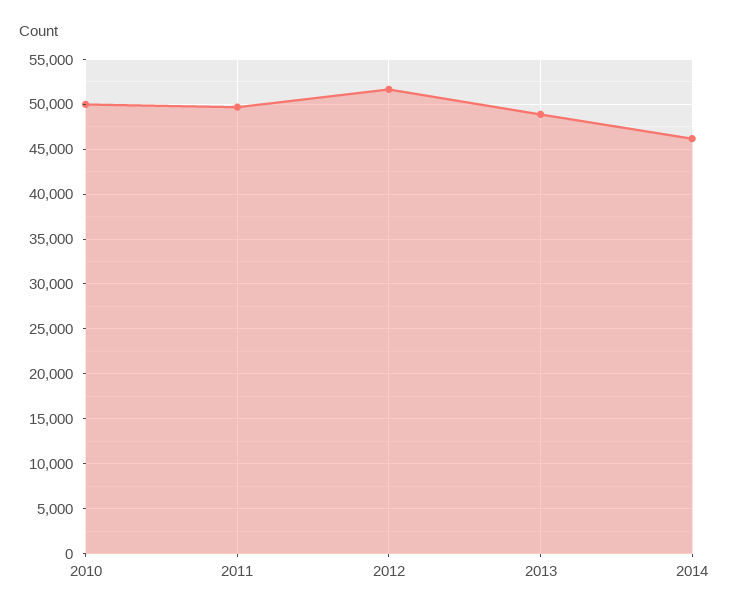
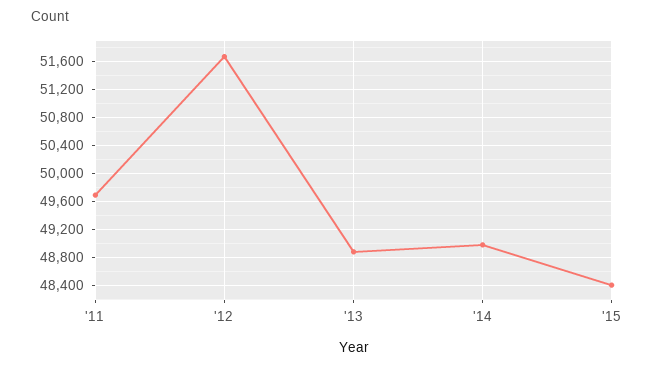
2010: 50000 -> none
2014: 46000 -> 49000
'15: none -> 48400

